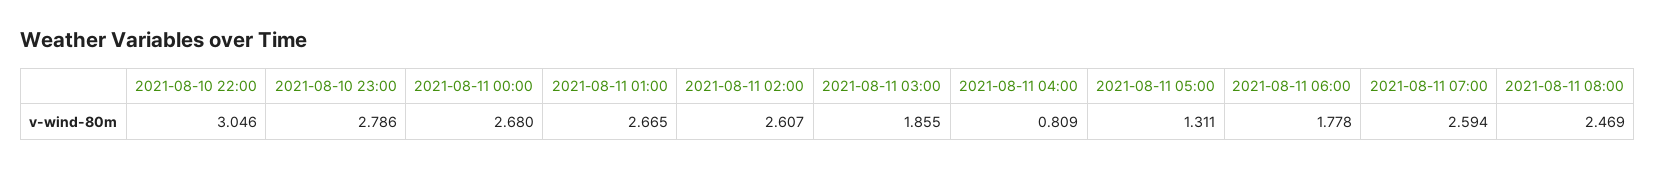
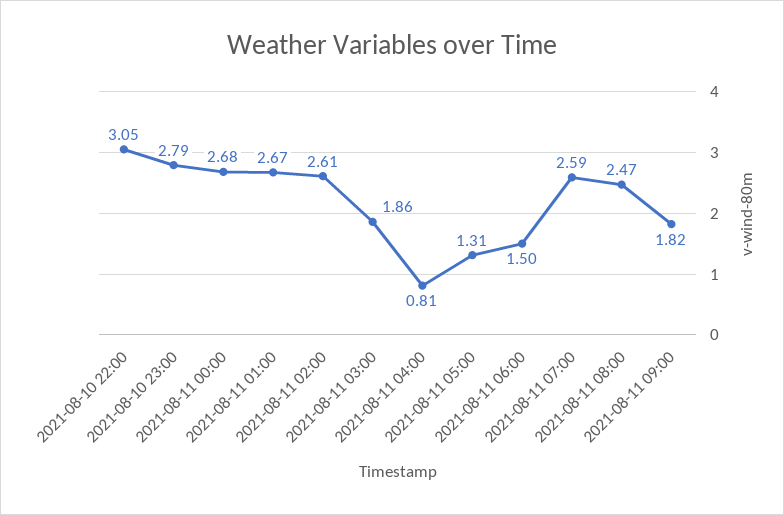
2021-08-11 06:00: 1.778 -> 1.5
2021-08-11 09:00: none -> 1.82

